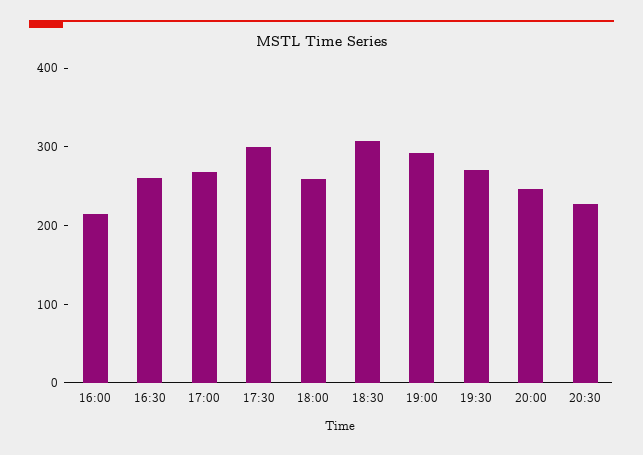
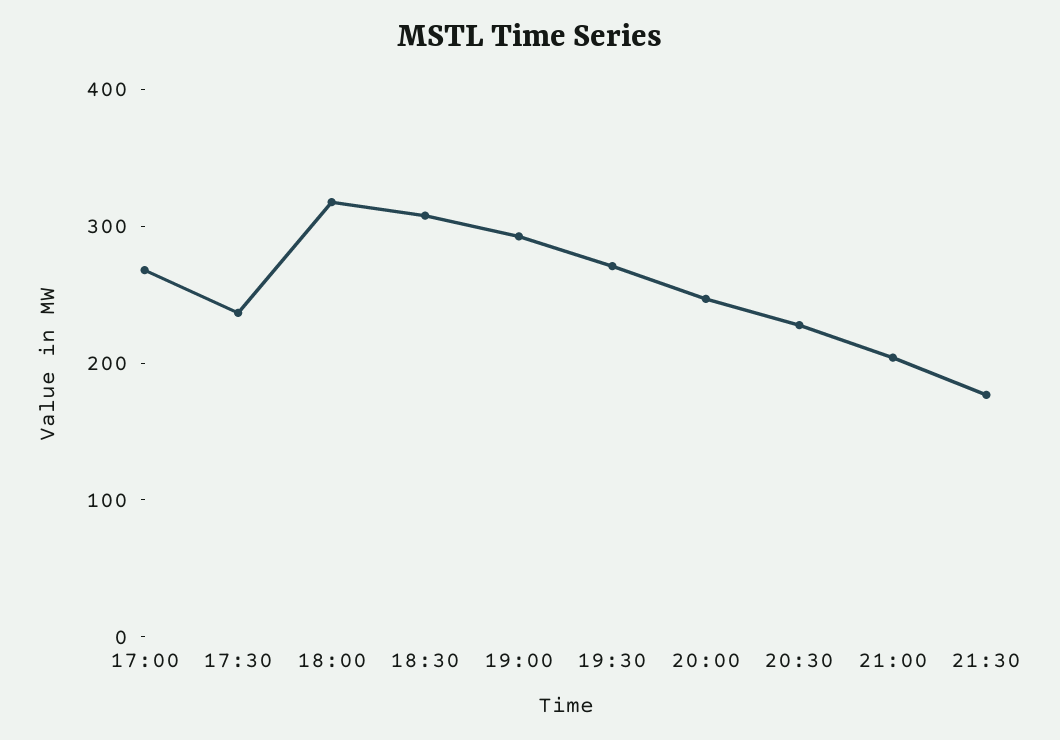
16:00: 220 -> none
16:30: 260 -> none
17:30: 300 -> 240
18:00: 260 -> 320
21:00: none -> 200
21:30: none -> 180

